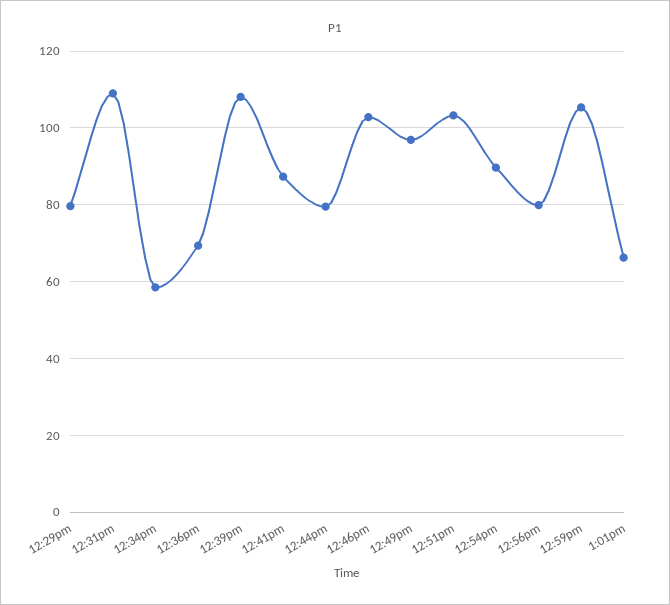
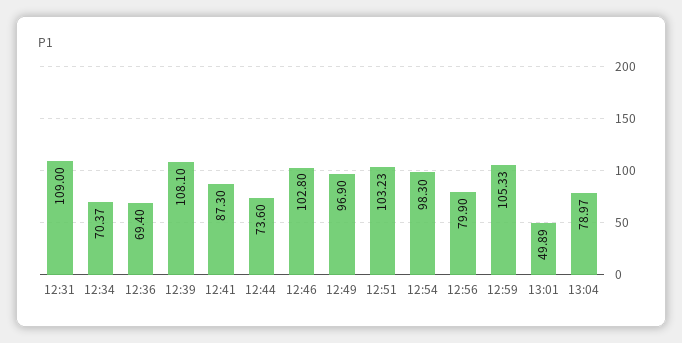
12:29pm: 80 -> none
12:34pm: 58 -> 70.37
12:44pm: 80 -> 73.6
12:54pm: 90 -> 98.3
1:01pm: 66 -> 49.89
13:04: none -> 78.97

